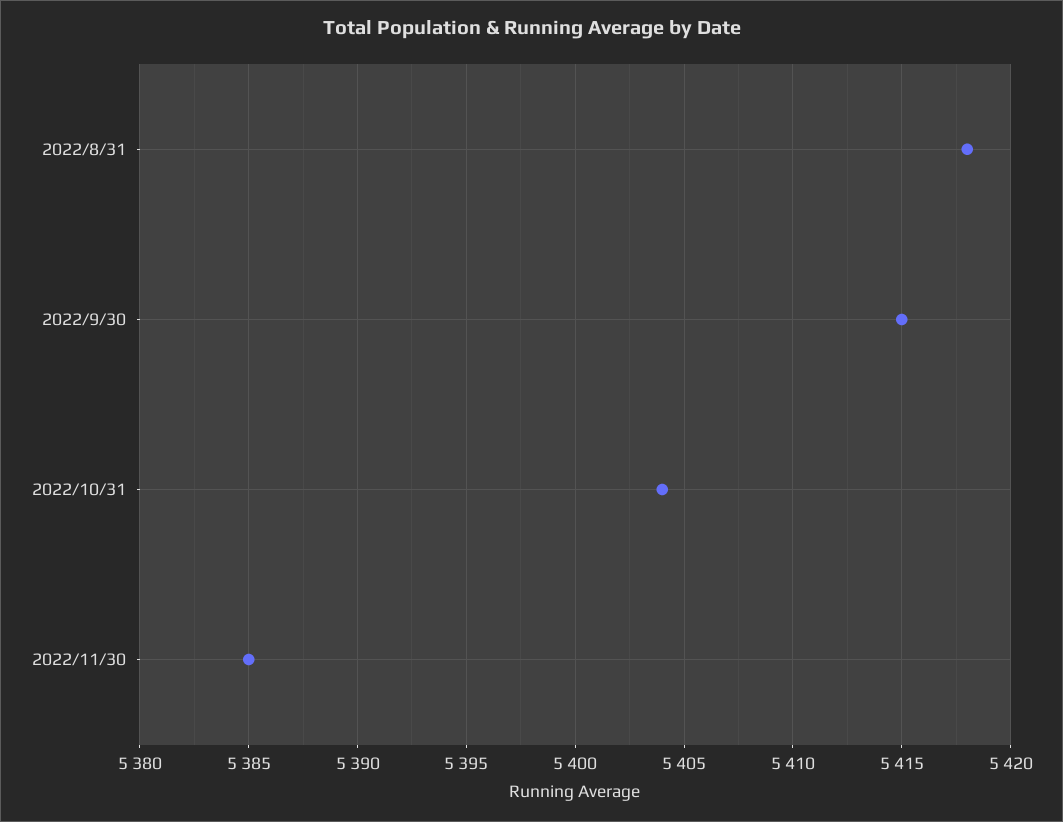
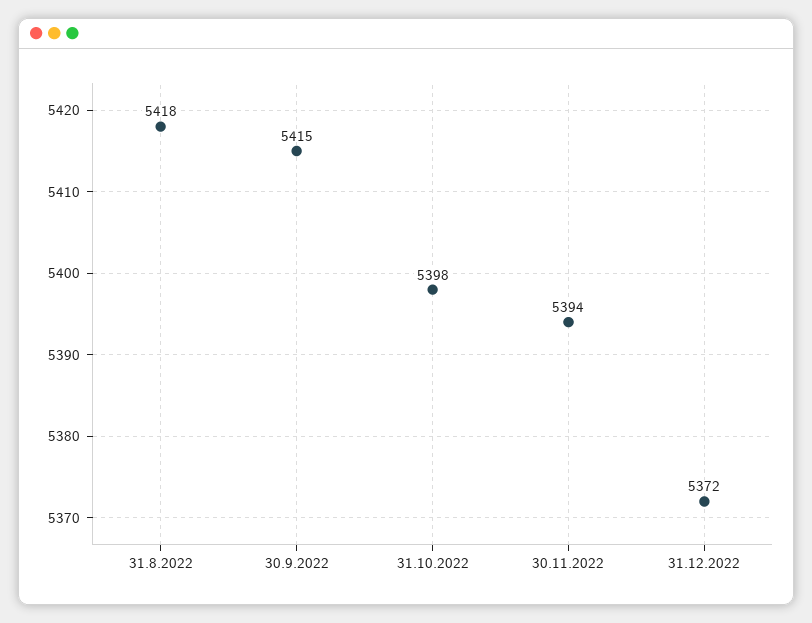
2022/10/31: 5404 -> 5398
2022/11/30: 5385 -> 5394
31.12.2022: none -> 5372

